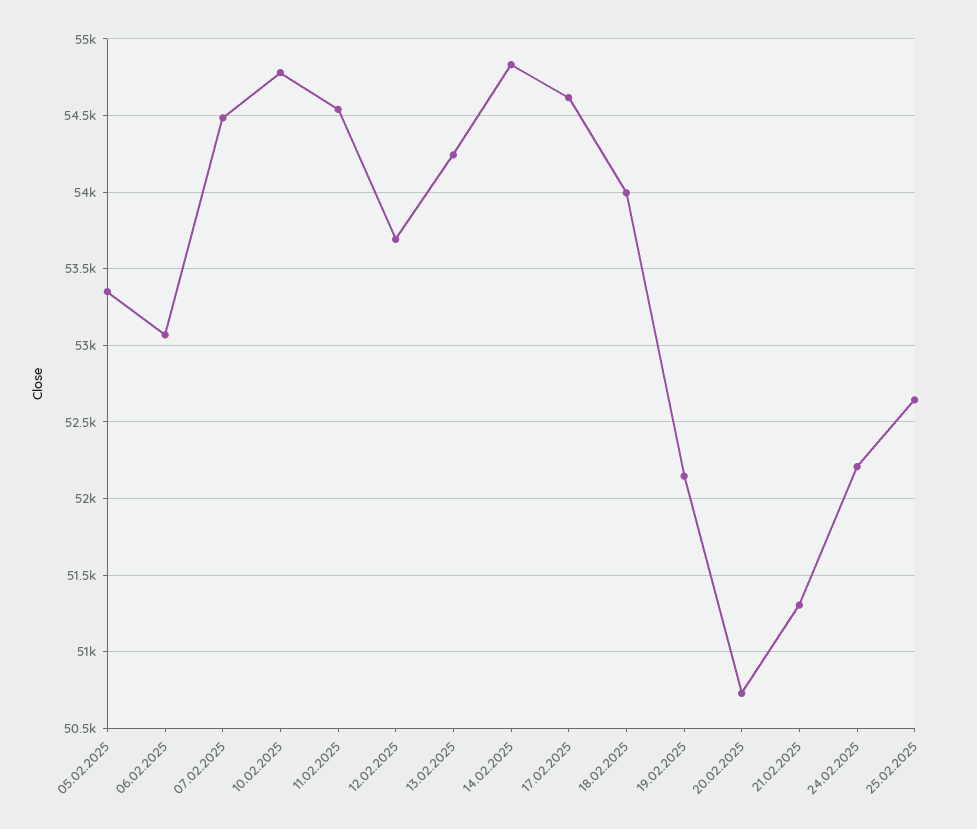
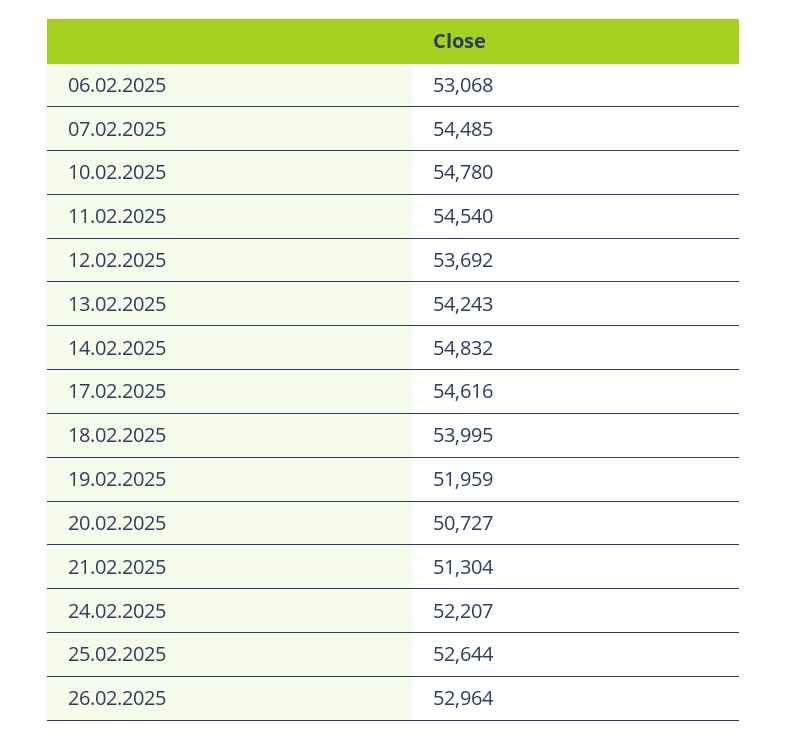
05.02.2025: 53350 -> none
19.02.2025: 52150 -> 51959
26.02.2025: none -> 52964

